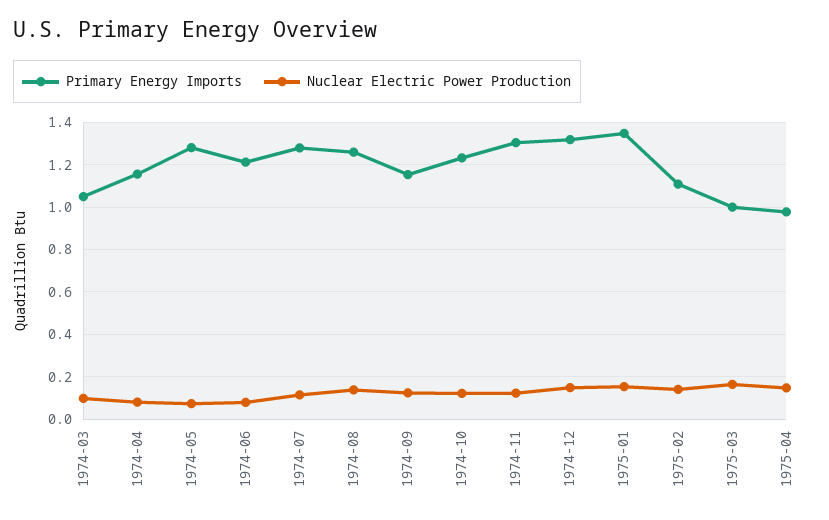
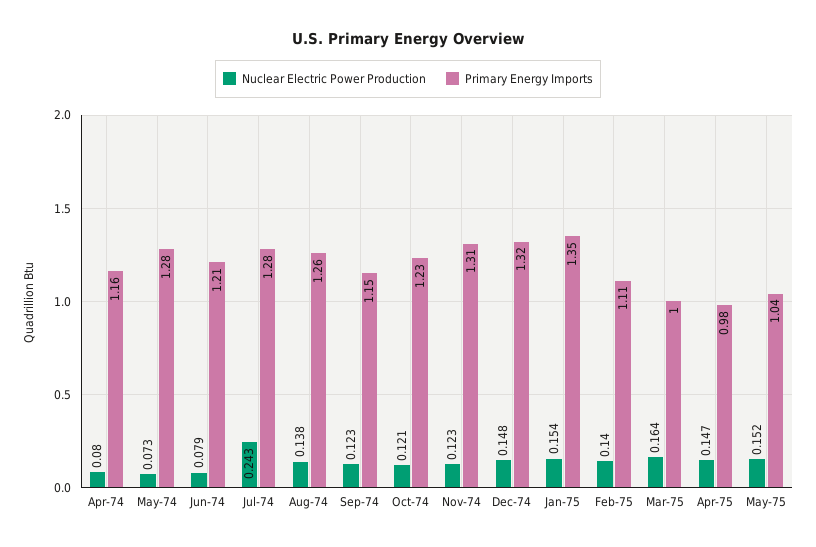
Primary Energy Imports, 1974-03: 1.05 -> none
Nuclear Electric Power Production, 1974-03: 0.1 -> none
Nuclear Electric Power Production, 1974-07: 0.1 -> 0.243
Nuclear Electric Power Production, May-75: none -> 0.152
Primary Energy Imports, May-75: none -> 1.04

